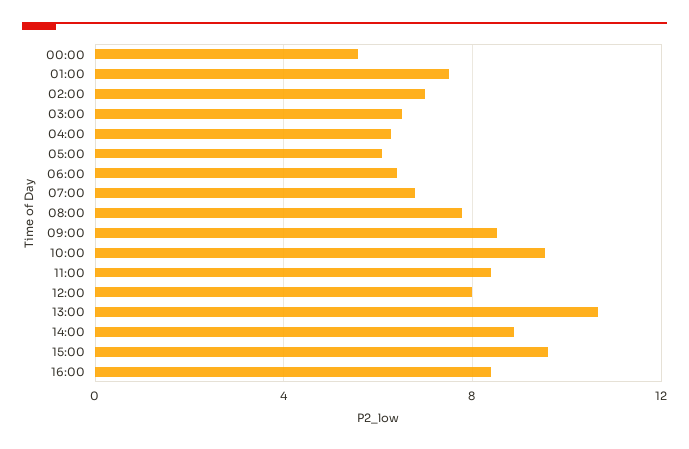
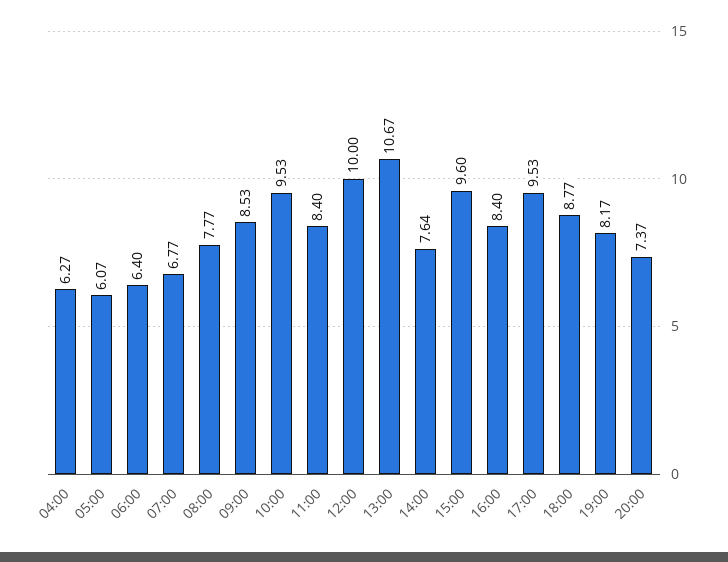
00:00: 5.5 -> none
01:00: 7.5 -> none
02:00: 7 -> none
03:00: 6.5 -> none
12:00: 8 -> 10
14:00: 9 -> 7.64
17:00: none -> 9.53
18:00: none -> 8.77
19:00: none -> 8.17
20:00: none -> 7.37

